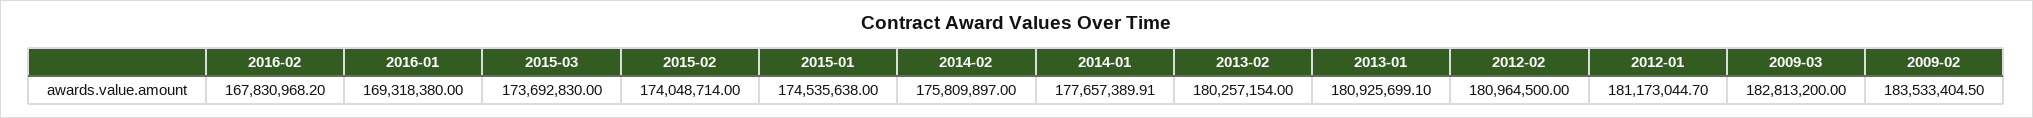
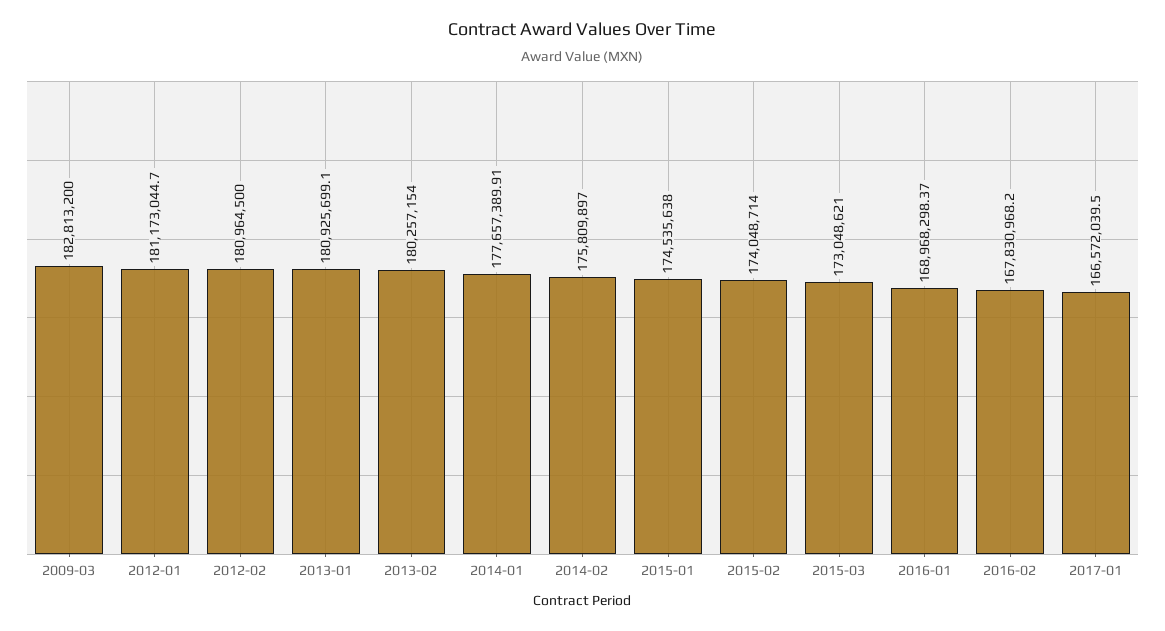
2016-01: 169318380 -> 168968298.37
2015-03: 173692830 -> 173048621
2009-02: 183533404.5 -> none
2017-01: none -> 166572039.5

